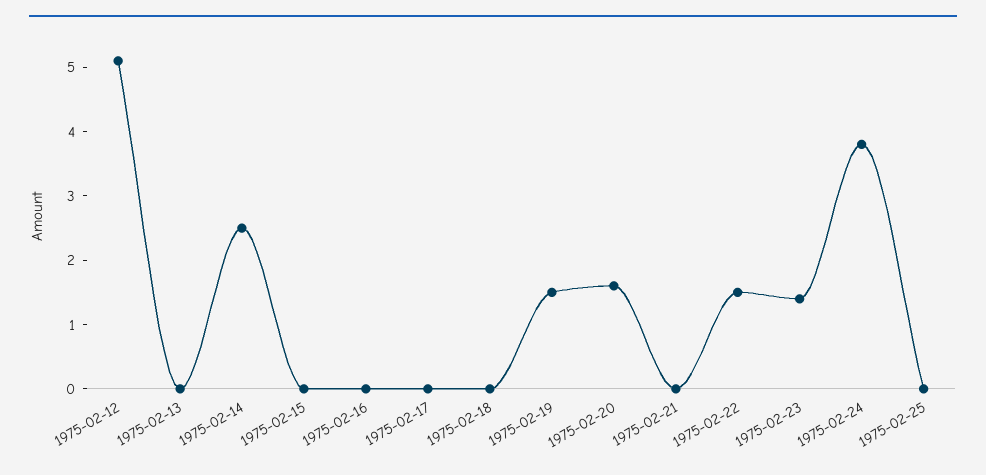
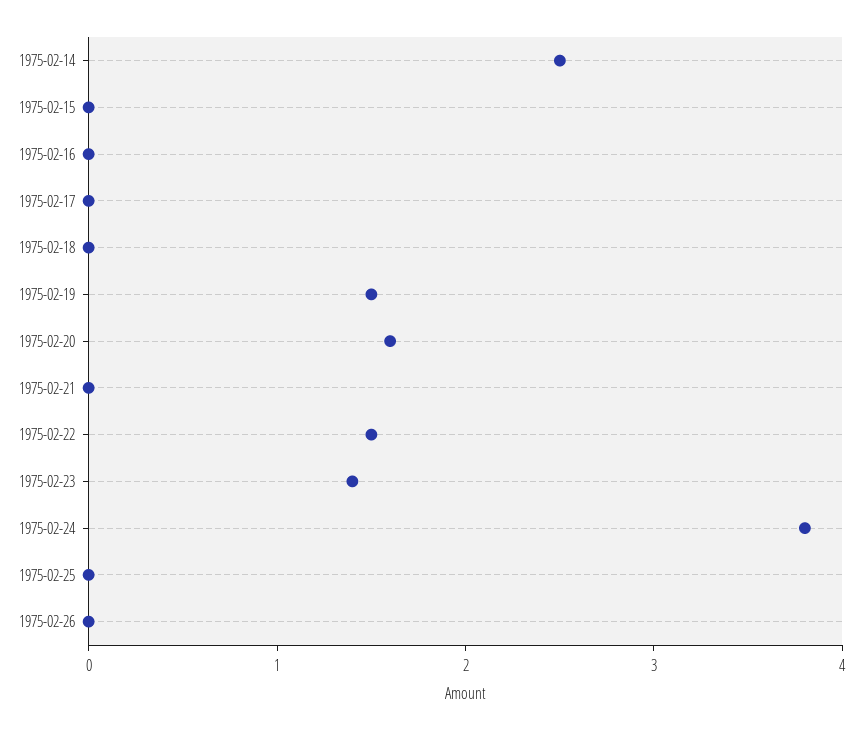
1975-02-12: 5 -> none
1975-02-13: 0 -> none
1975-02-26: none -> 0

